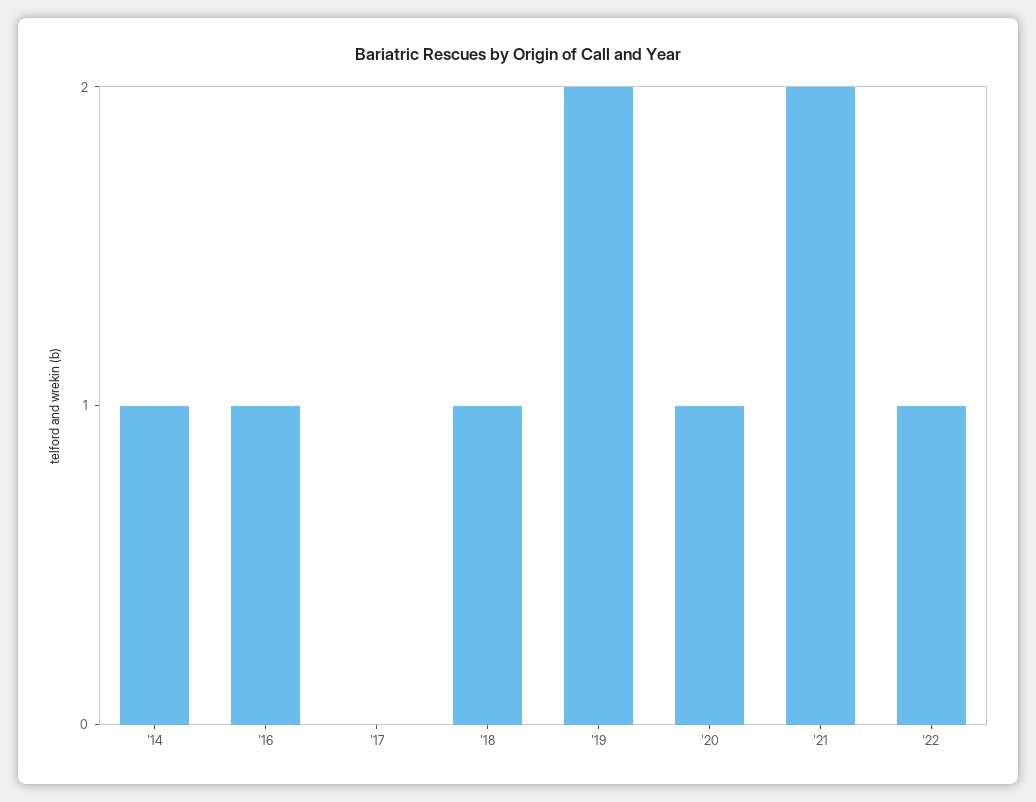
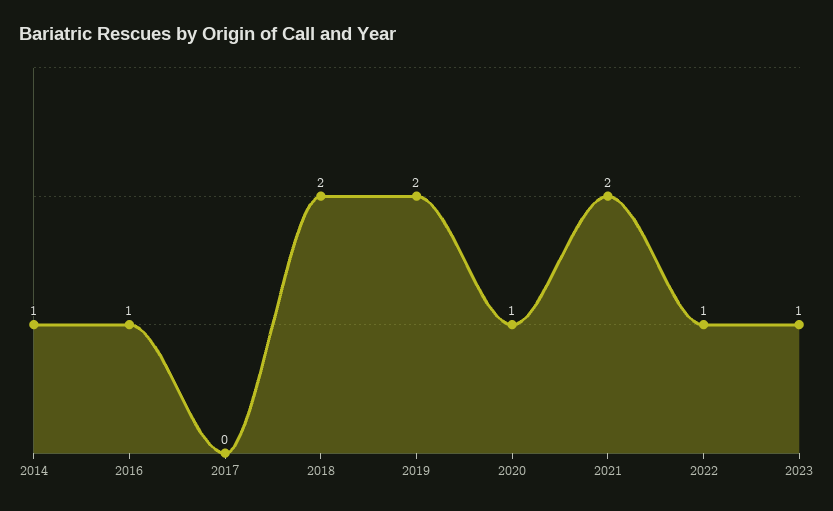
'18: 1 -> 2
2023: none -> 1

